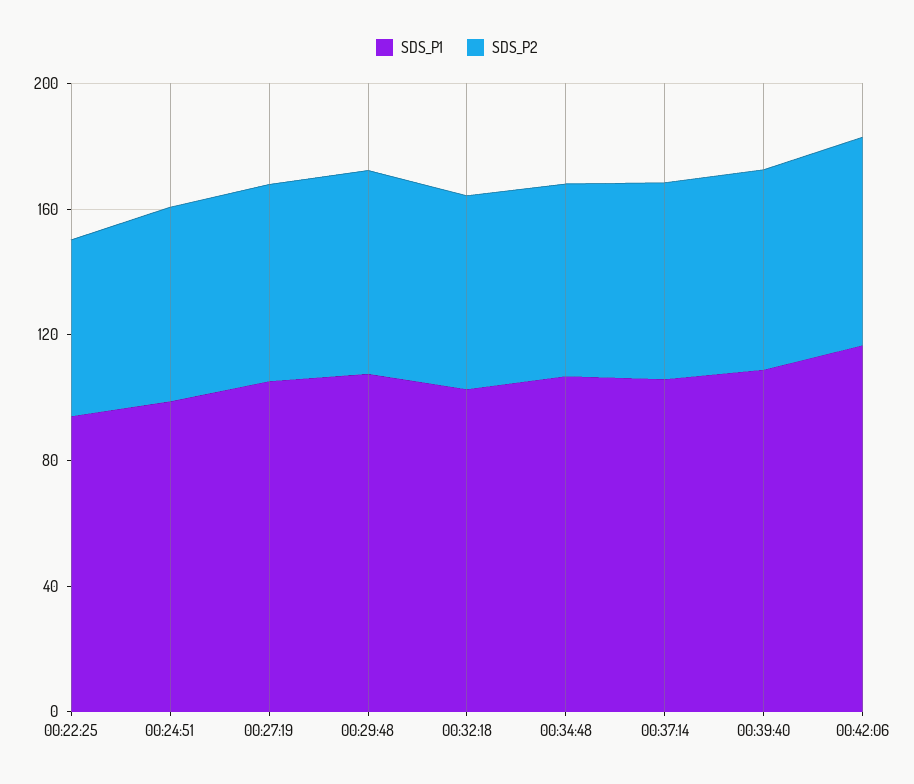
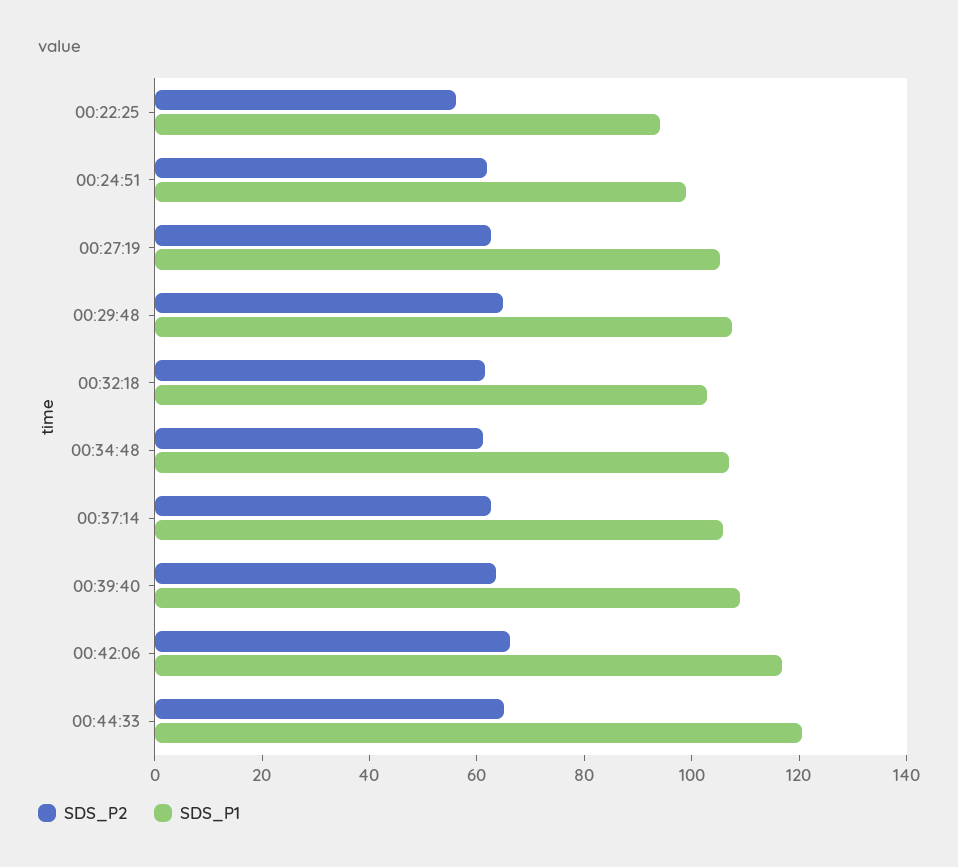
SDS_P2, 00:44:33: none -> 65
SDS_P1, 00:44:33: none -> 120

